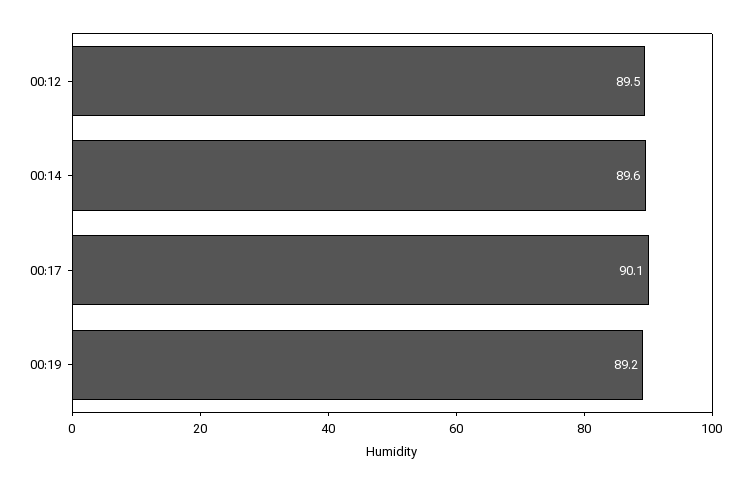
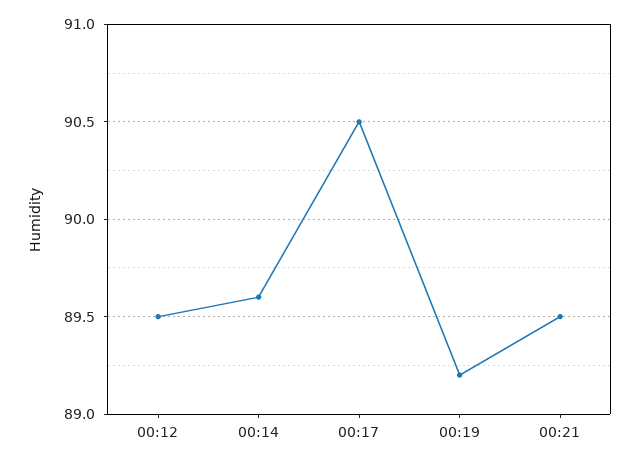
00:17: 90.1 -> 90.5
00:21: none -> 89.5

